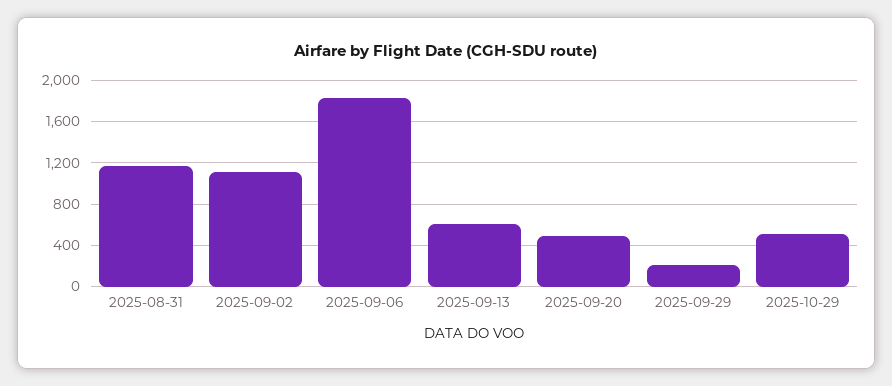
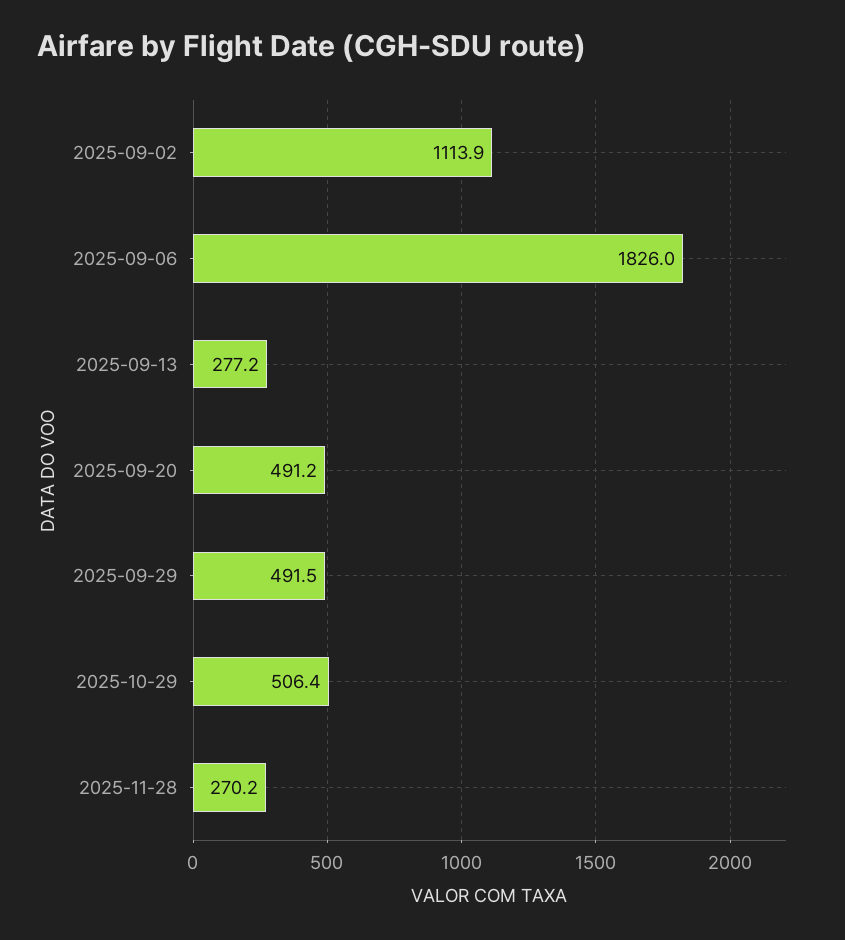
2025-08-31: 1200 -> none
2025-09-13: 600 -> 277.2
2025-09-29: 200 -> 491.5
2025-11-28: none -> 270.2

